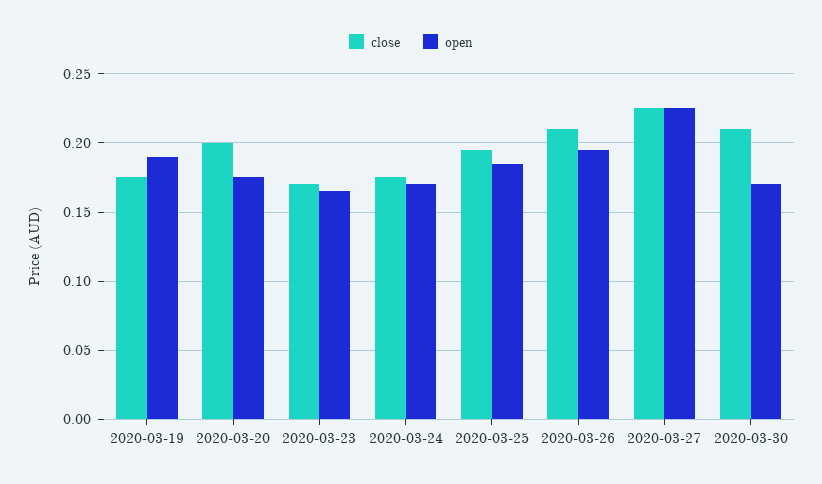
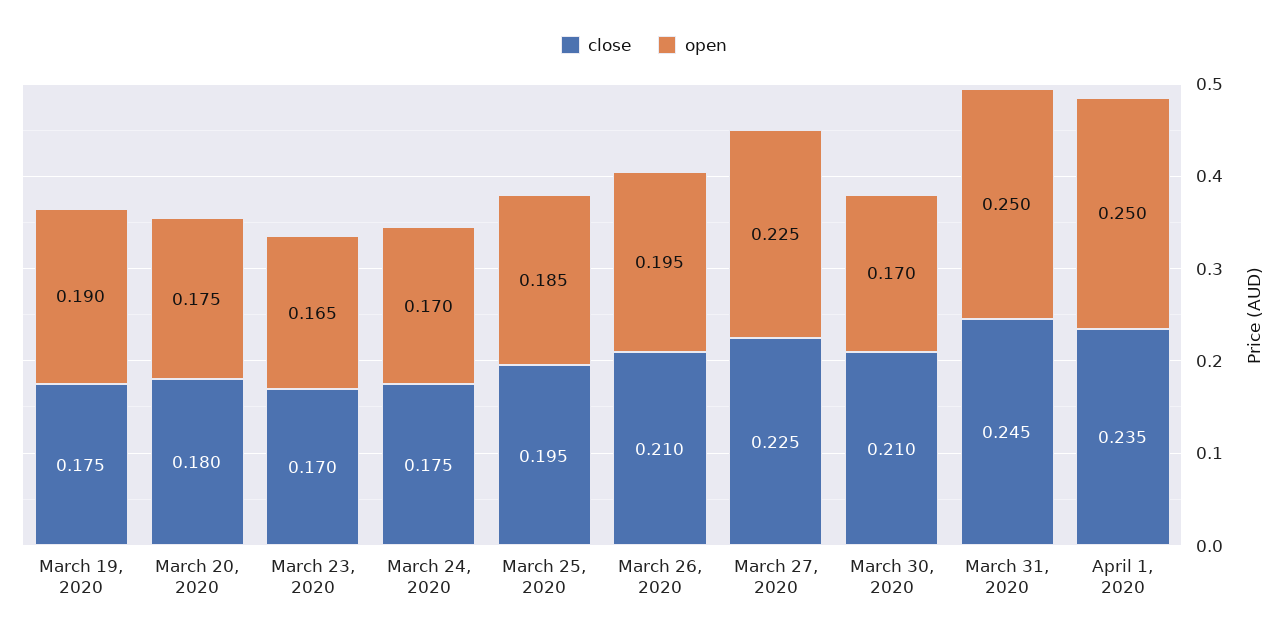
close, 2020-03-20: 0.2 -> 0.18
close, March 31, 2020: none -> 0.245
open, March 31, 2020: none -> 0.25
close, April 1, 2020: none -> 0.235
open, April 1, 2020: none -> 0.25

